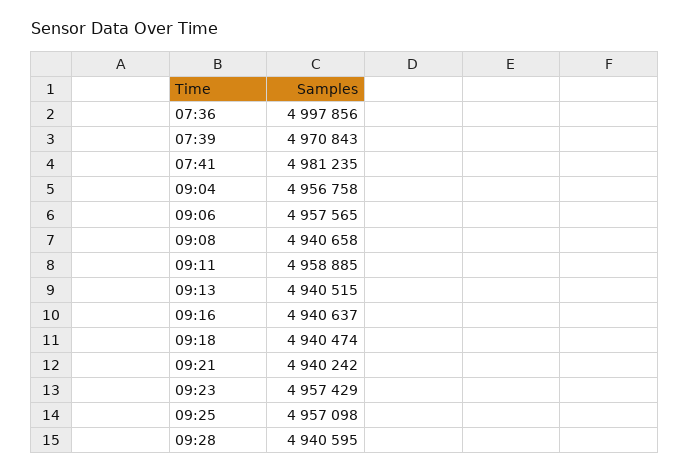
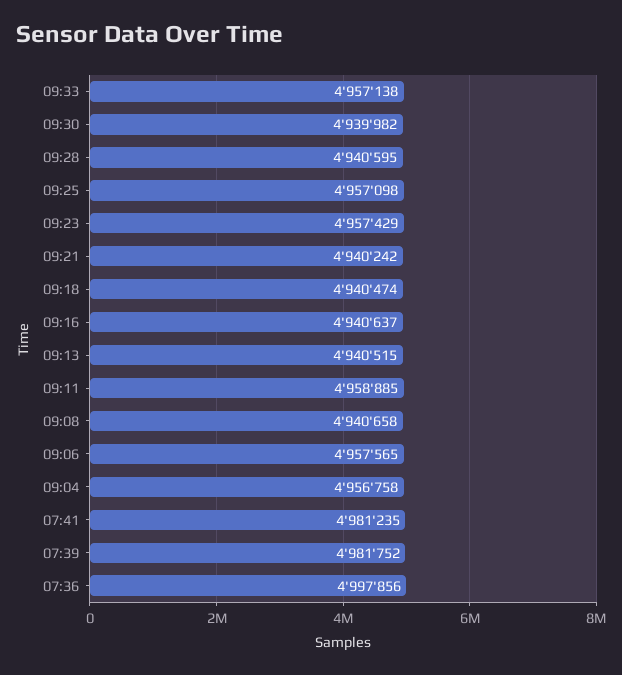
07:39: 4970843 -> 4981752
09:33: none -> 4957138
09:30: none -> 4939982

